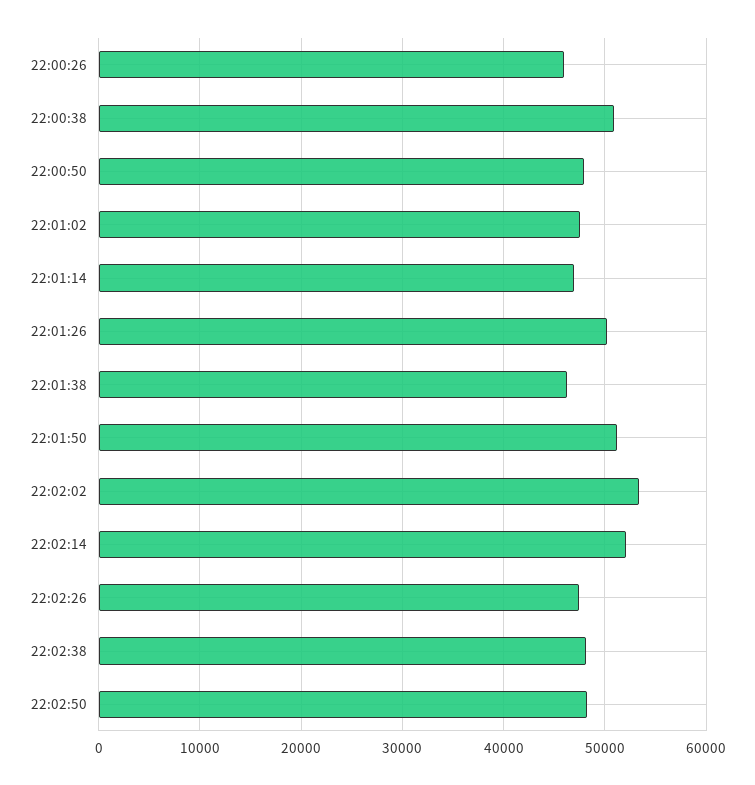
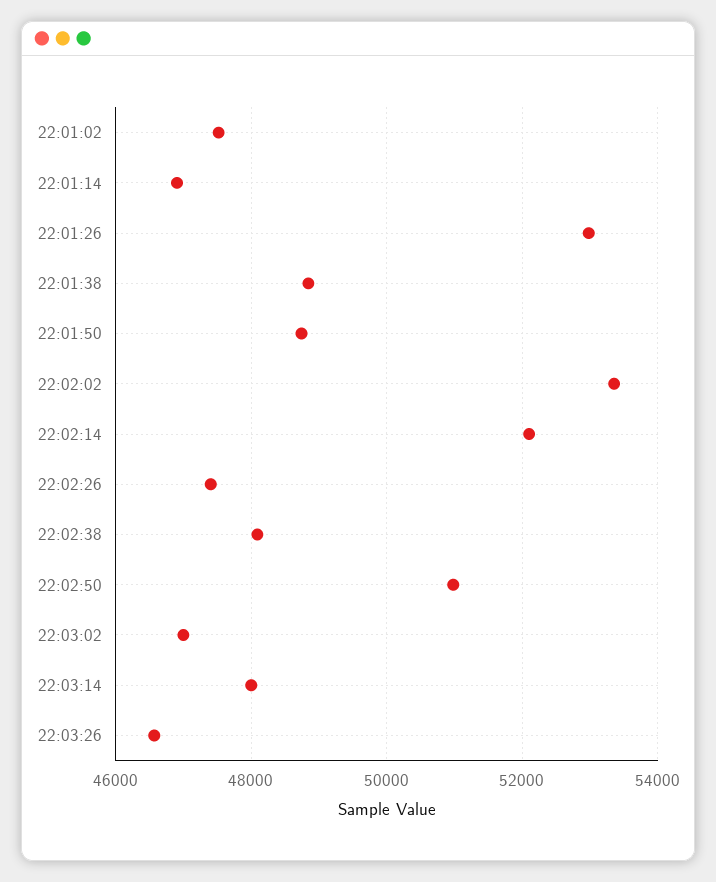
22:00:26: 46000 -> none
22:00:38: 51000 -> none
22:00:50: 48000 -> none
22:01:26: 50000 -> 53000
22:01:38: 46000 -> 48800
22:01:50: 51000 -> 48800
22:02:50: 48000 -> 51000
22:03:02: none -> 47000
22:03:14: none -> 48000
22:03:26: none -> 46600

